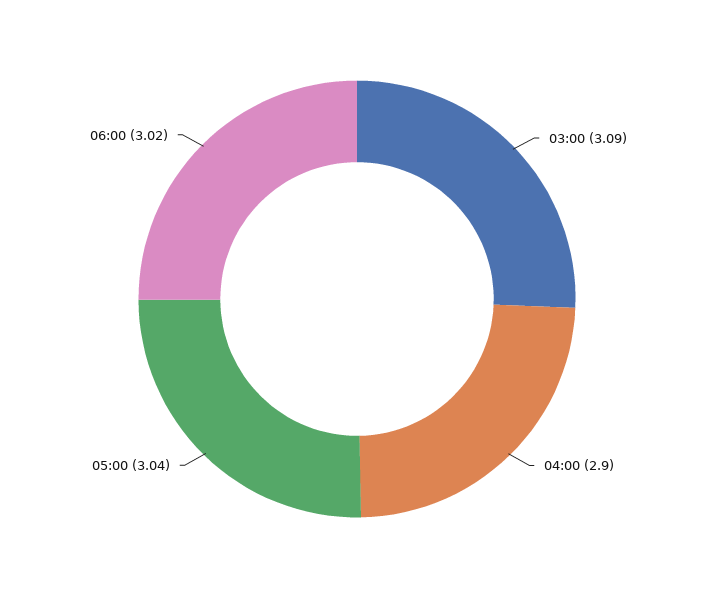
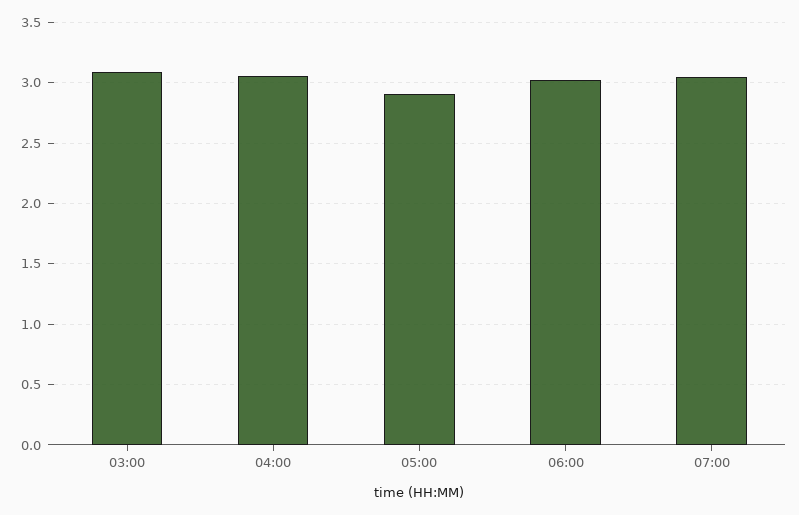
04:00: 2.9 -> 3.05
05:00: 3.04 -> 2.9
07:00: none -> 3.05

